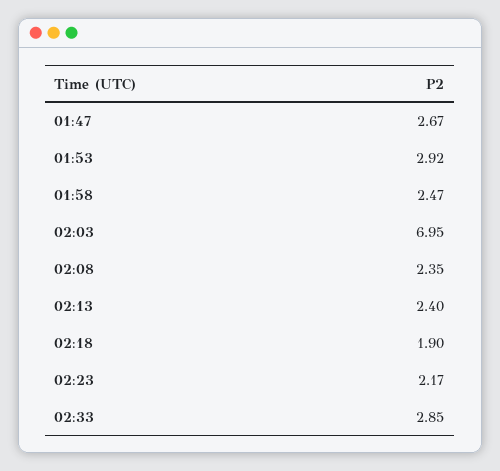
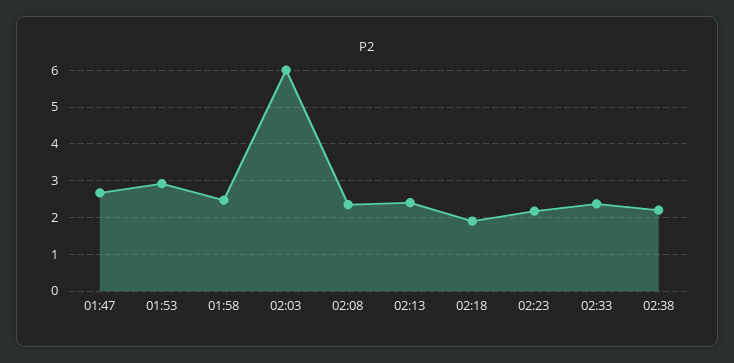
02:03: 6.95 -> 6
02:33: 2.85 -> 2.4
02:38: none -> 2.2

